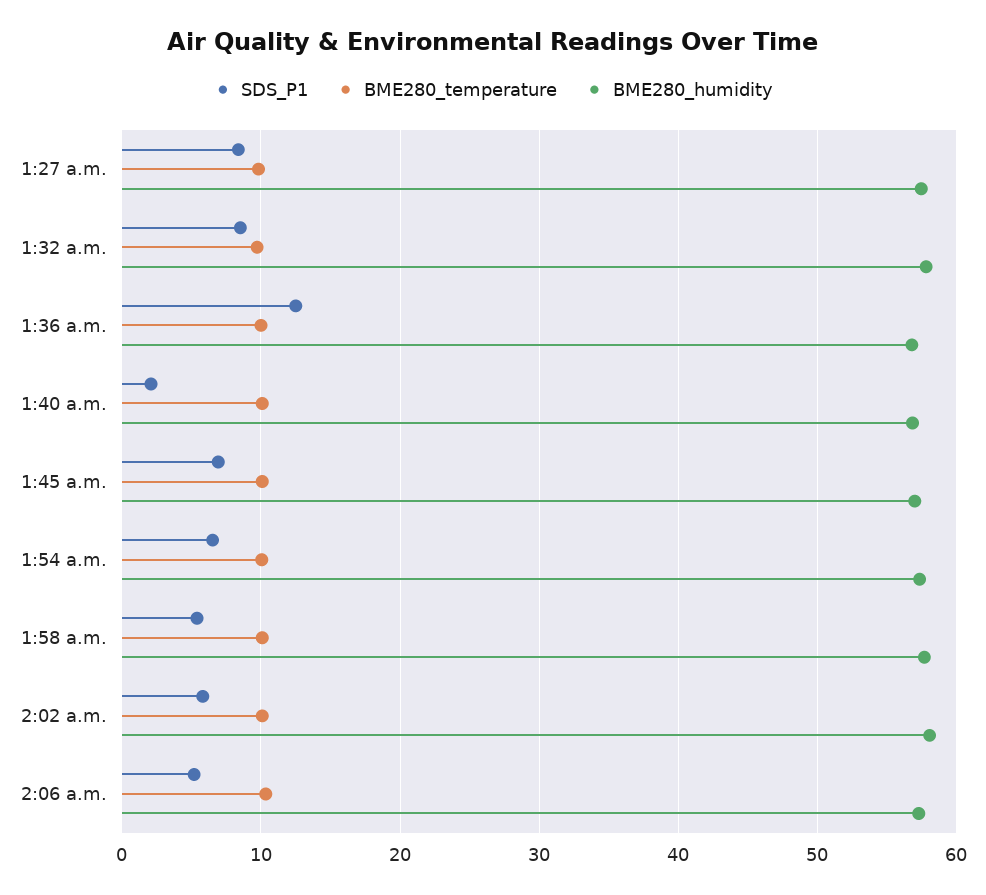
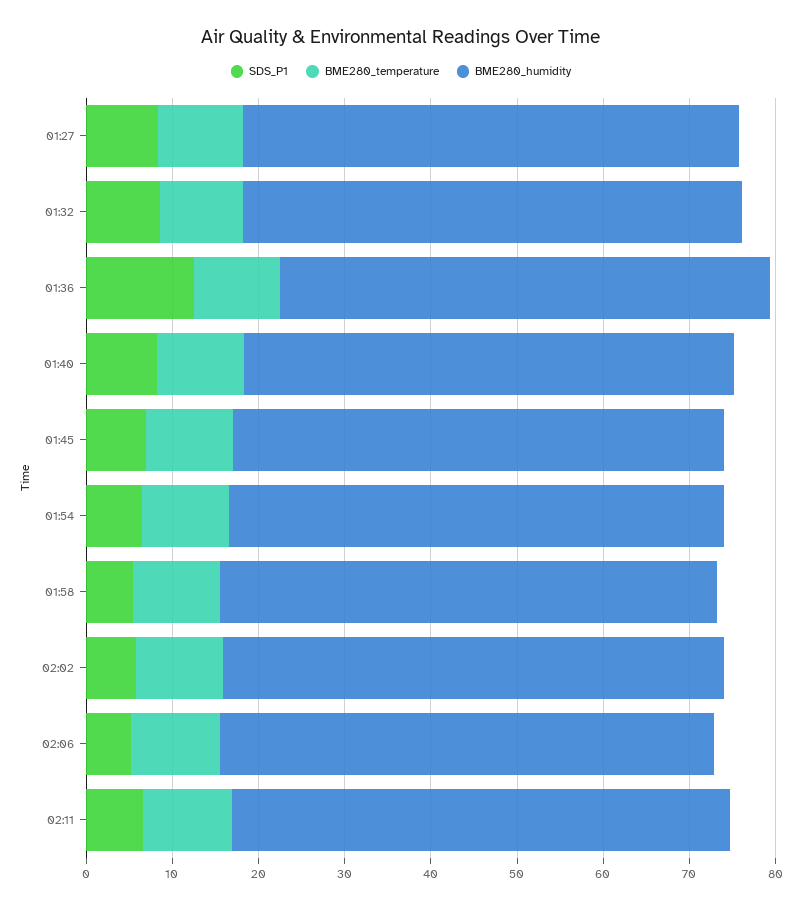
SDS_P1, 1:40 a.m.: 2 -> 8
SDS_P1, 02:11: none -> 6
BME280_temperature, 02:11: none -> 10
BME280_humidity, 02:11: none -> 58

